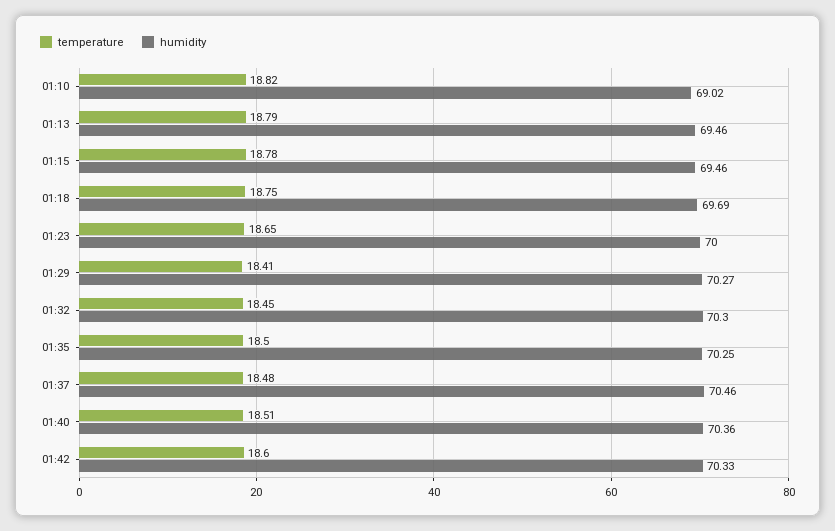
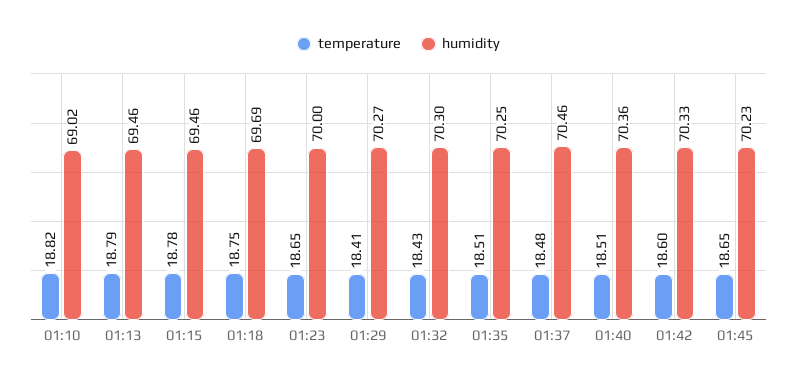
temperature, 01:32: 18.45 -> 18.43
temperature, 01:35: 18.5 -> 18.51
temperature, 01:45: none -> 18.65
humidity, 01:45: none -> 70.23

